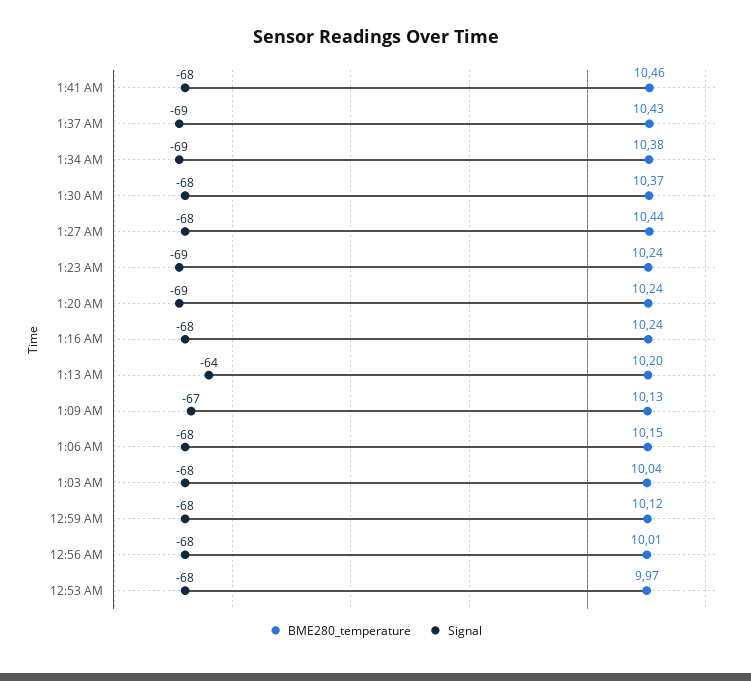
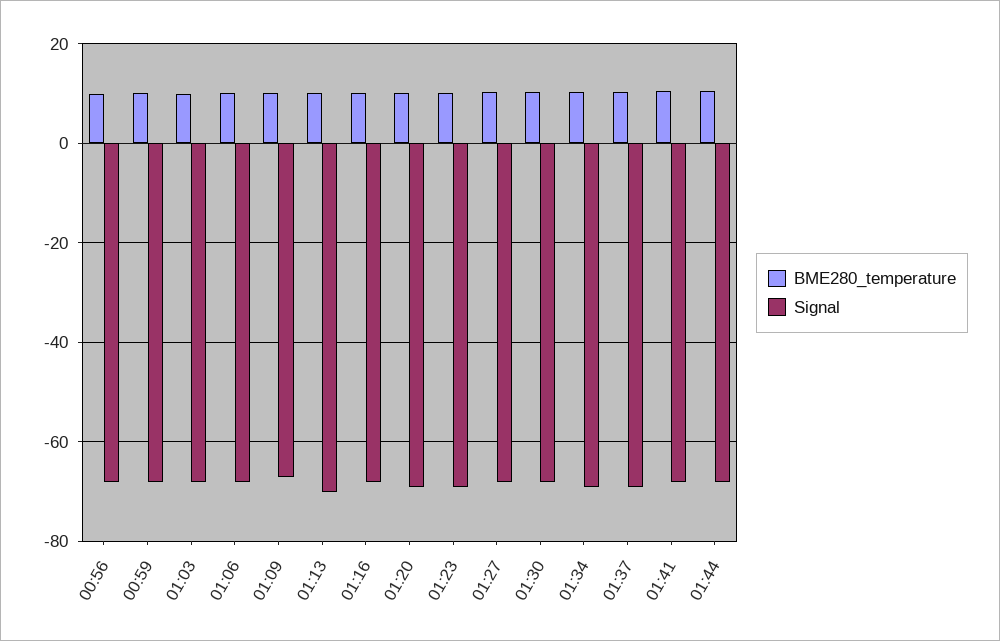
Signal, 1:13 AM: -64 -> -70
BME280_temperature, 12:53 AM: 9.97 -> none
Signal, 12:53 AM: -68 -> none
BME280_temperature, 01:44: none -> 10
Signal, 01:44: none -> -68

